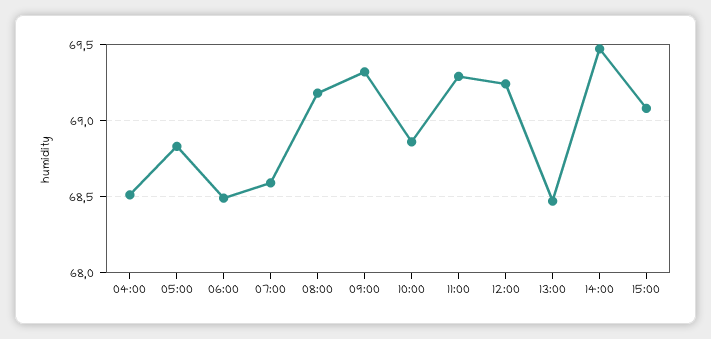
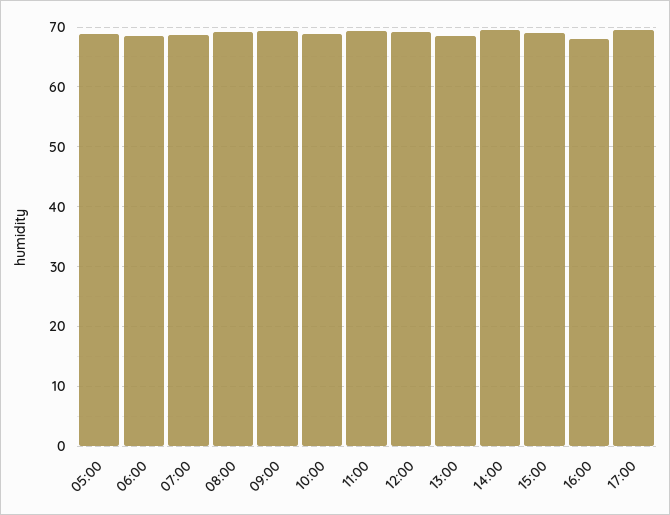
04:00: 68.5 -> none
16:00: none -> 68
17:00: none -> 70

